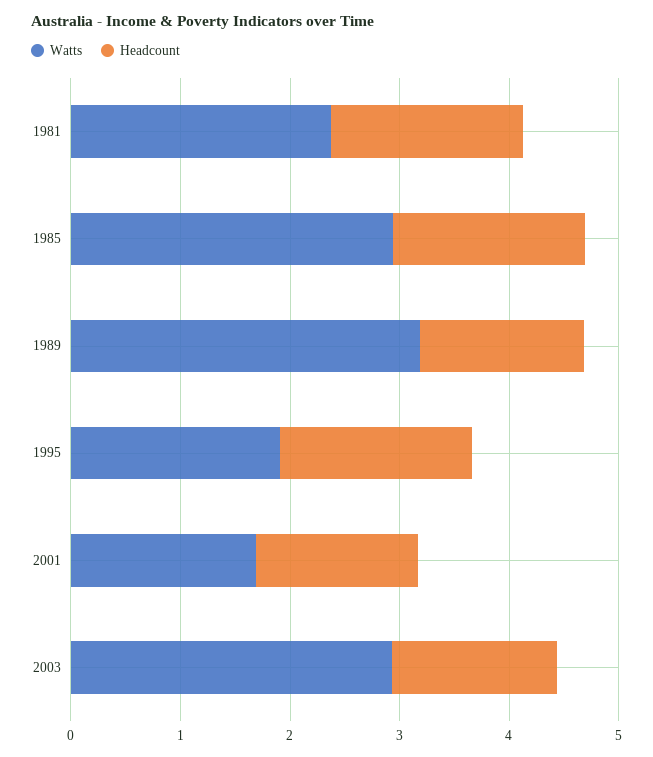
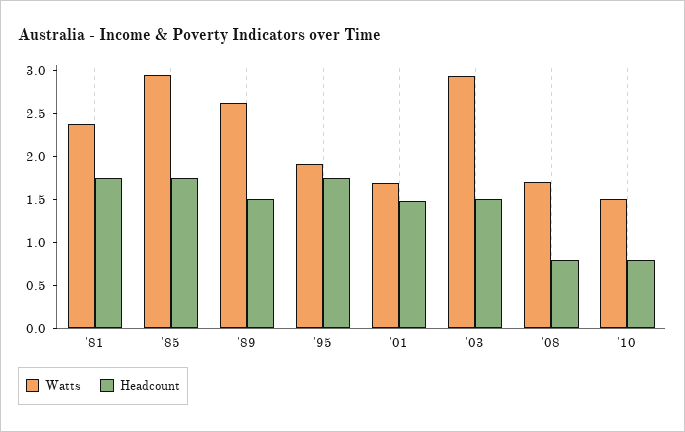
Watts, 1989: 3.2 -> 2.6
Watts, '08: none -> 1.7
Headcount, '08: none -> 0.8
Watts, '10: none -> 1.5
Headcount, '10: none -> 0.8

